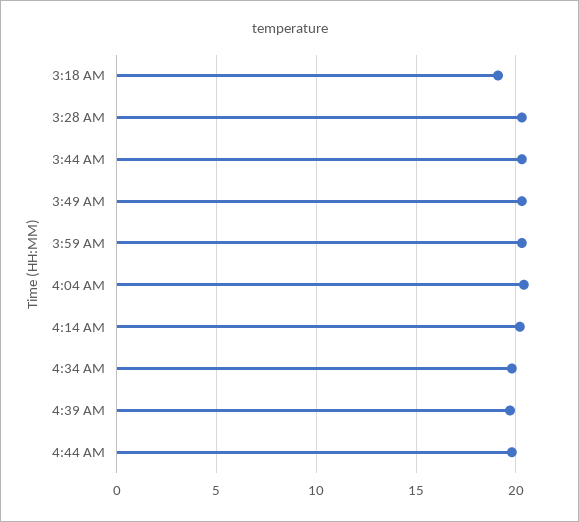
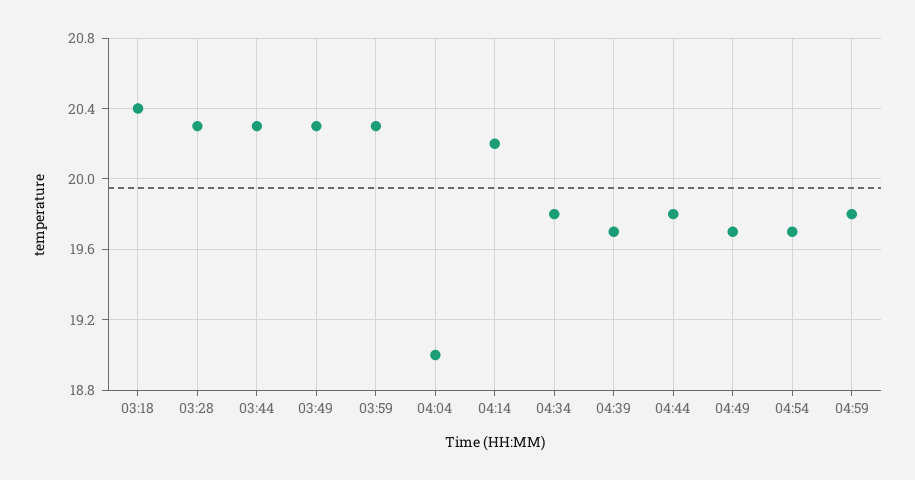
3:18 AM: 19 -> 20.4
4:04 AM: 20.5 -> 19
04:49: none -> 19.7
04:54: none -> 19.7
04:59: none -> 19.8

